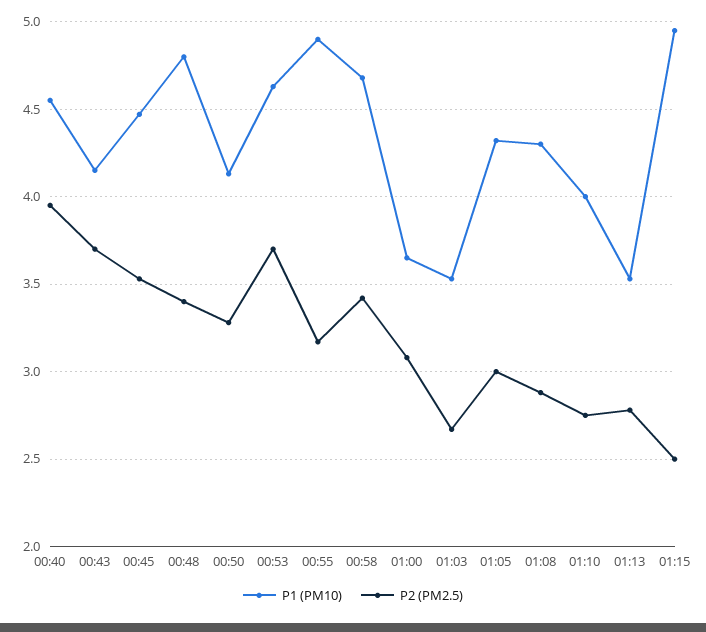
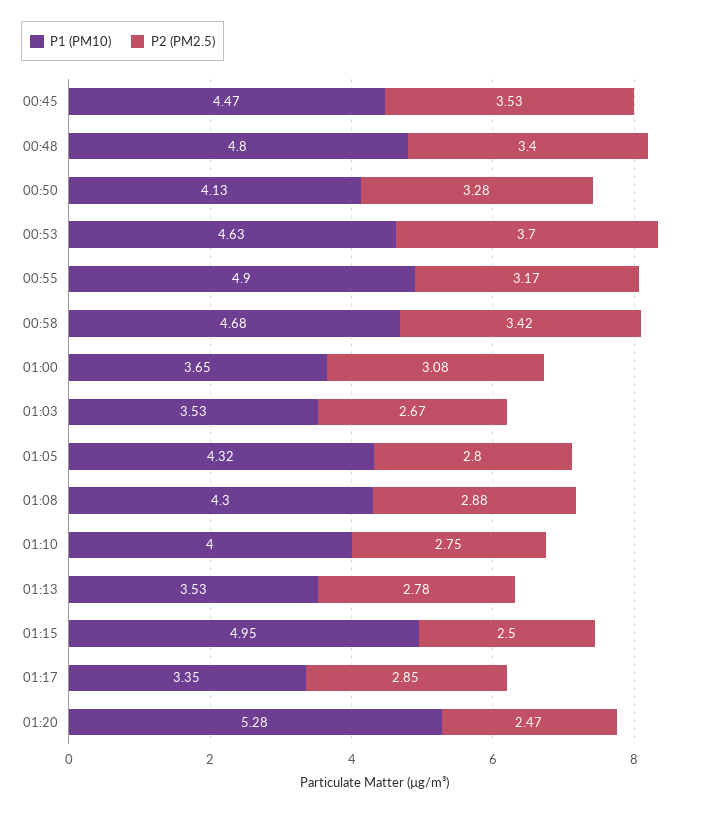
P1 (PM10), 00:40: 4.55 -> none
P2 (PM2.5), 00:40: 3.95 -> none
P1 (PM10), 00:43: 4.15 -> none
P2 (PM2.5), 00:43: 3.7 -> none
P2 (PM2.5), 01:05: 3 -> 2.8
P1 (PM10), 01:17: none -> 3.35
P2 (PM2.5), 01:17: none -> 2.85
P1 (PM10), 01:20: none -> 5.28
P2 (PM2.5), 01:20: none -> 2.47

